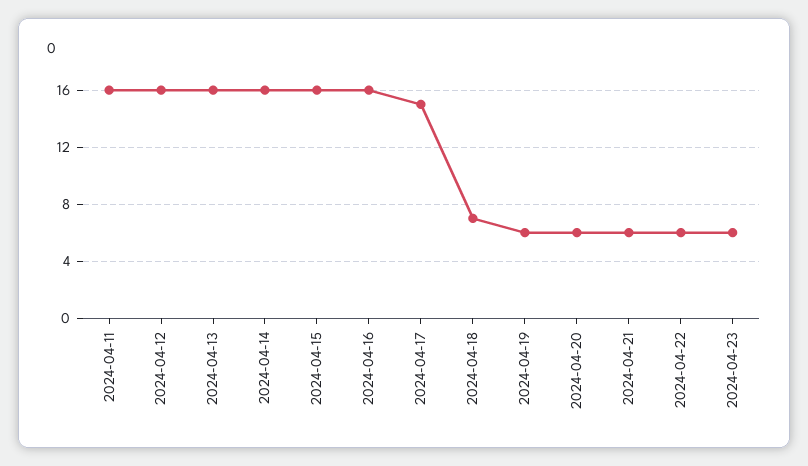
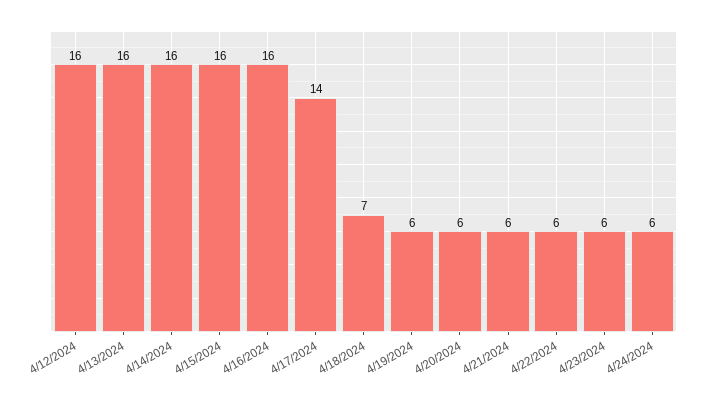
2024-04-11: 16 -> none
2024-04-17: 15 -> 14
4/24/2024: none -> 6

